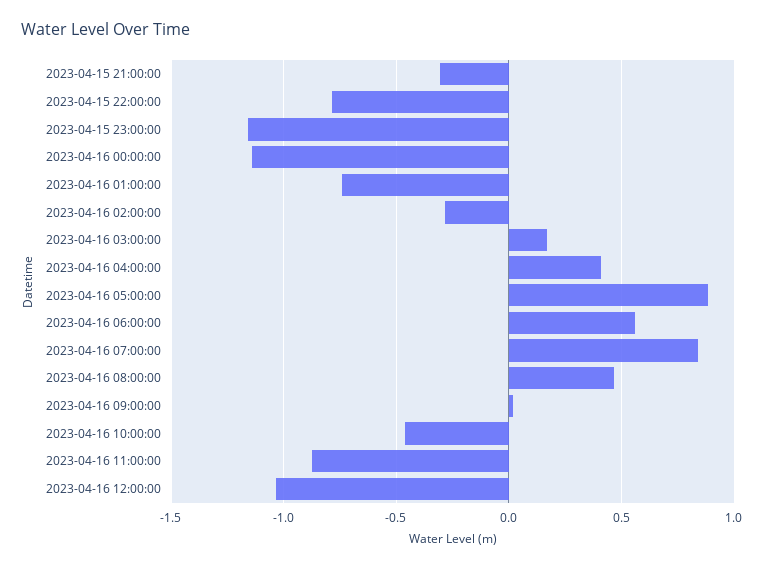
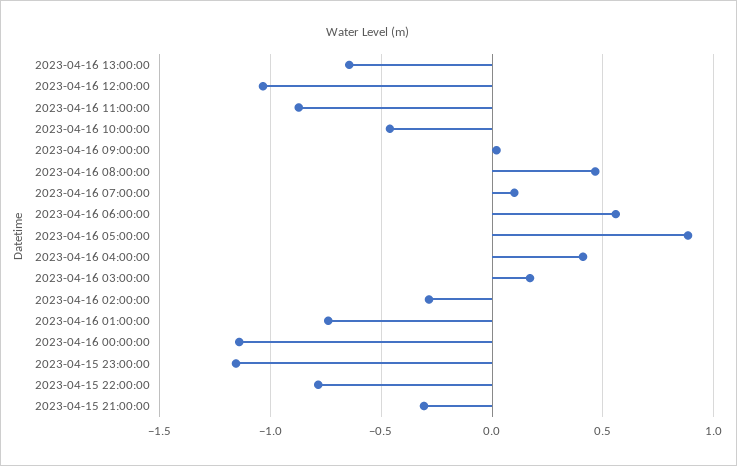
2023-04-16 07:00:00: 0.85 -> 0.1
2023-04-16 13:00:00: none -> -0.65

